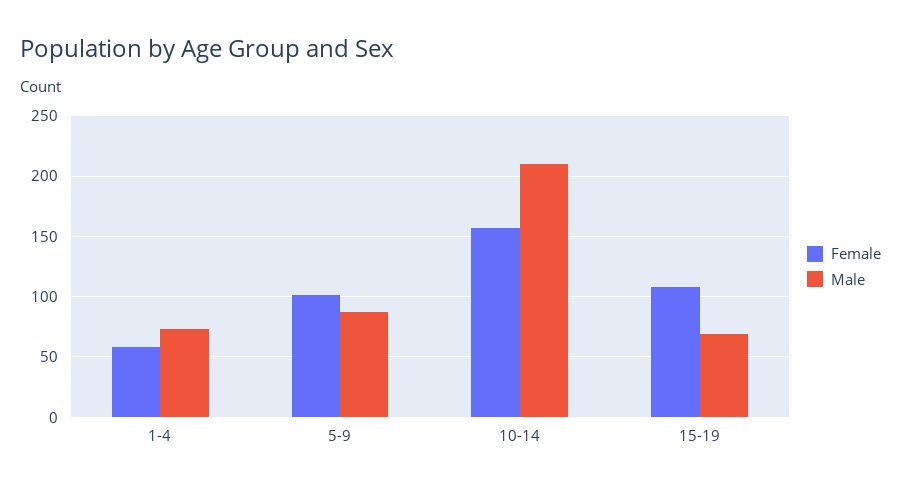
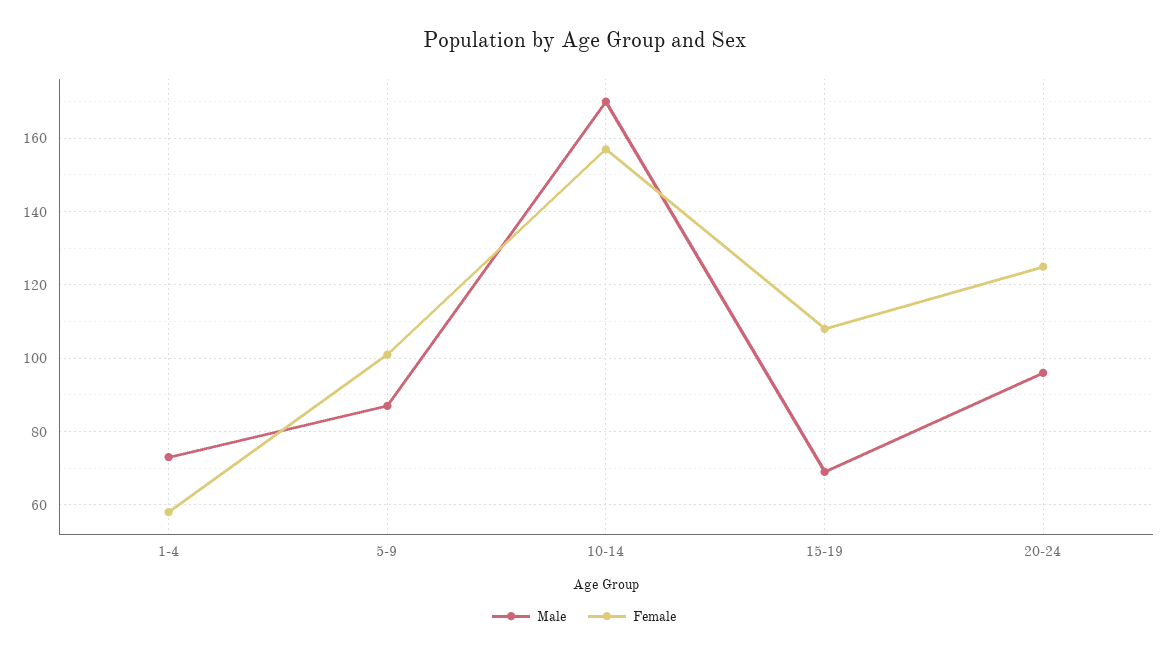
Male, 10-14: 210 -> 170
Male, 20-24: none -> 95
Female, 20-24: none -> 125

